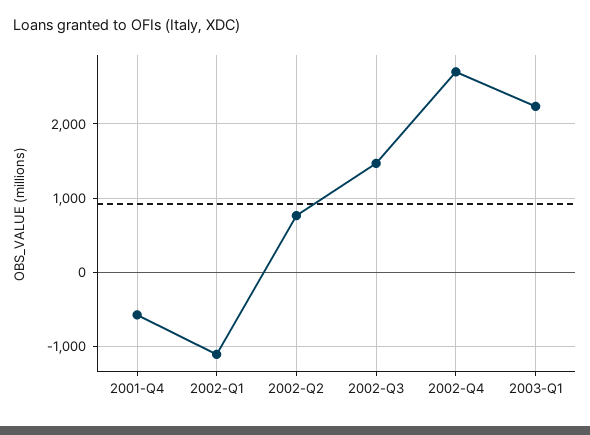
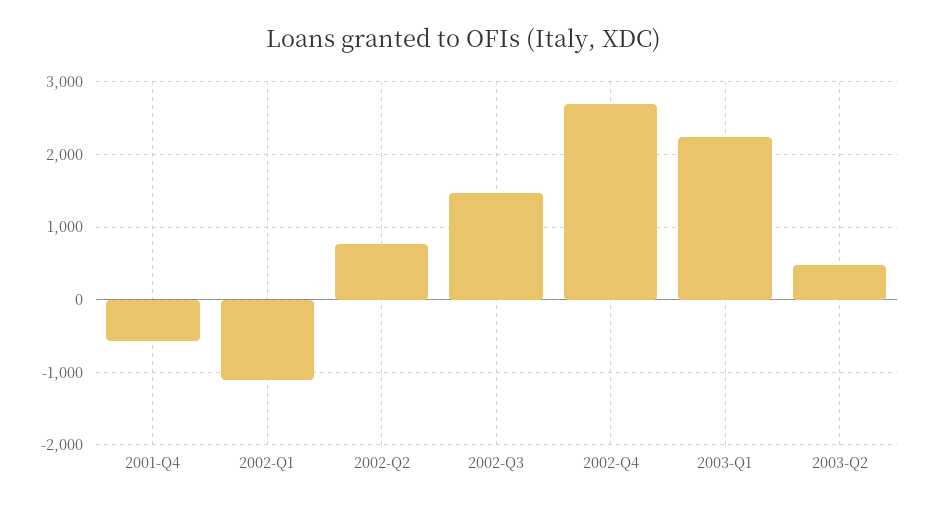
2003-Q2: none -> 500

